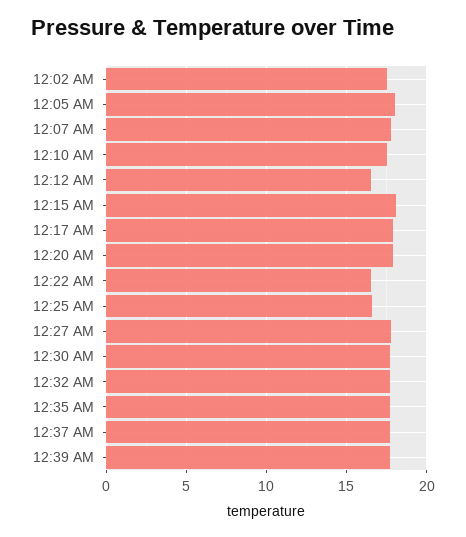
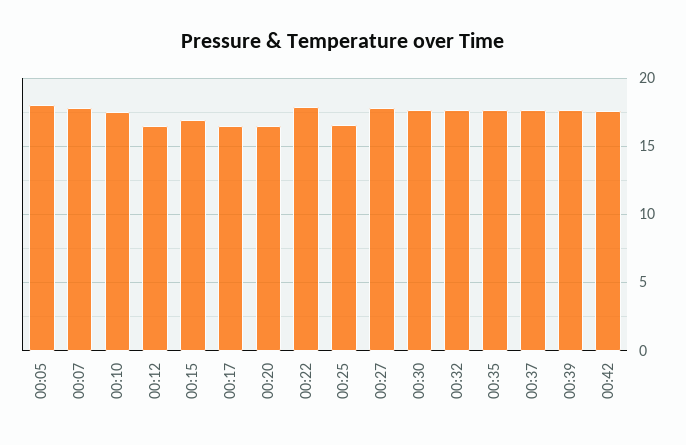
12:02 AM: 17.5 -> none
12:15 AM: 18 -> 17
12:17 AM: 18 -> 16.5
12:20 AM: 18 -> 16.5
12:22 AM: 16.5 -> 18
00:42: none -> 17.5

